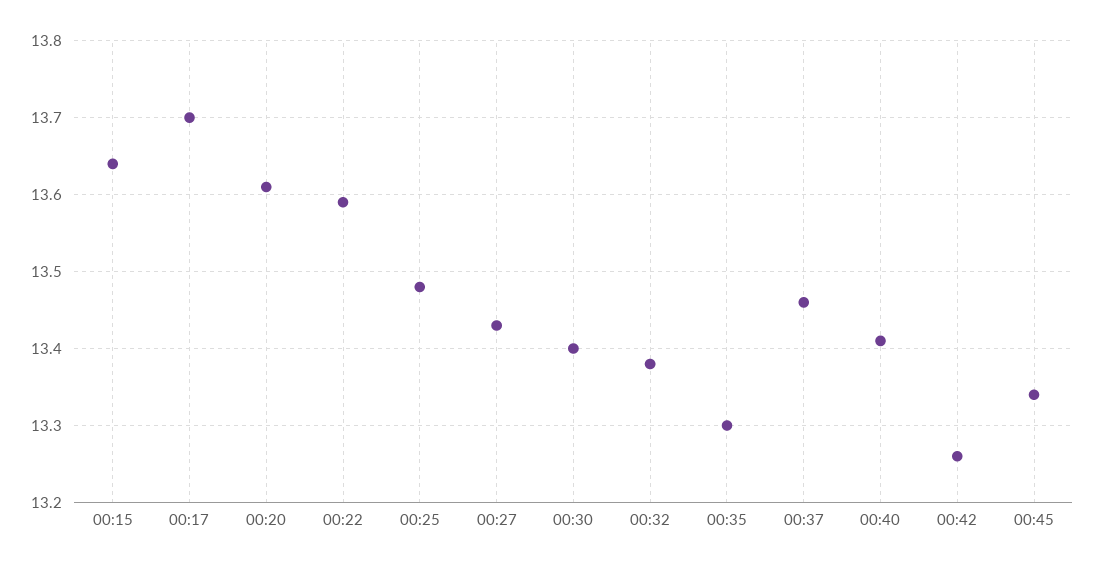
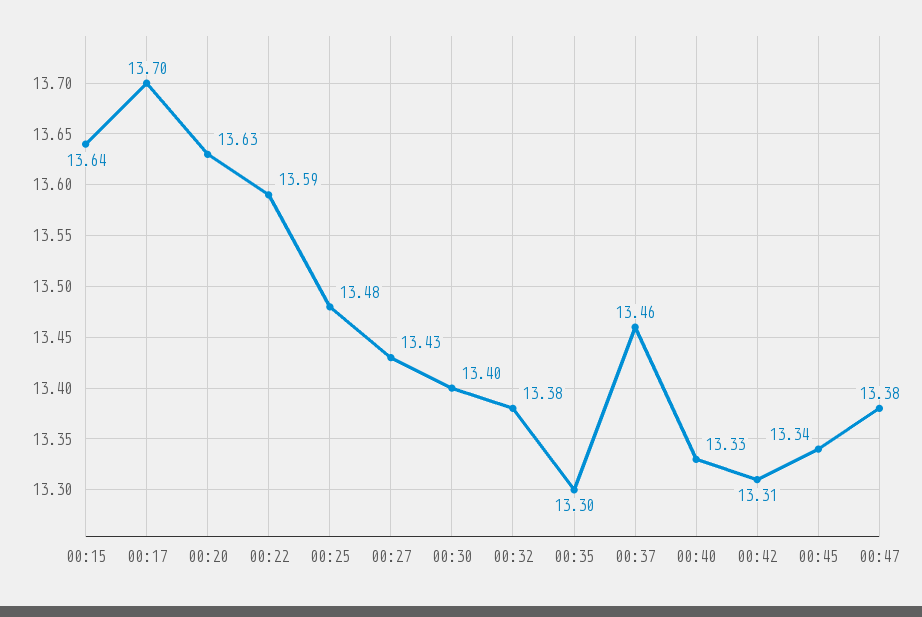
00:20: 13.61 -> 13.63
00:40: 13.41 -> 13.33
00:42: 13.26 -> 13.31
00:47: none -> 13.38

